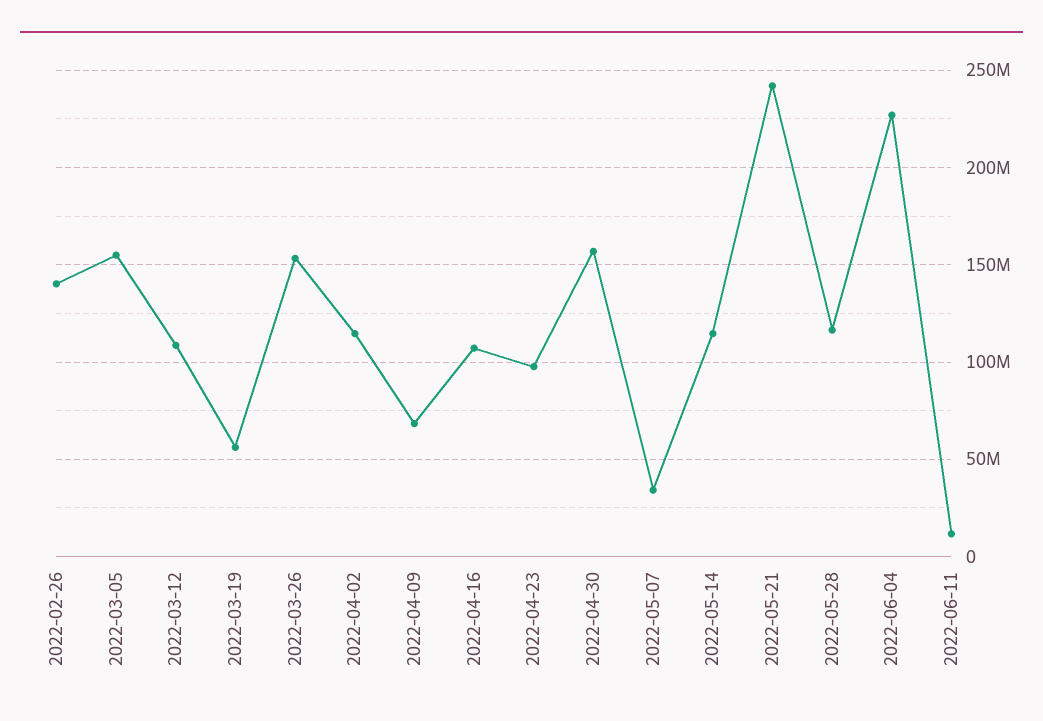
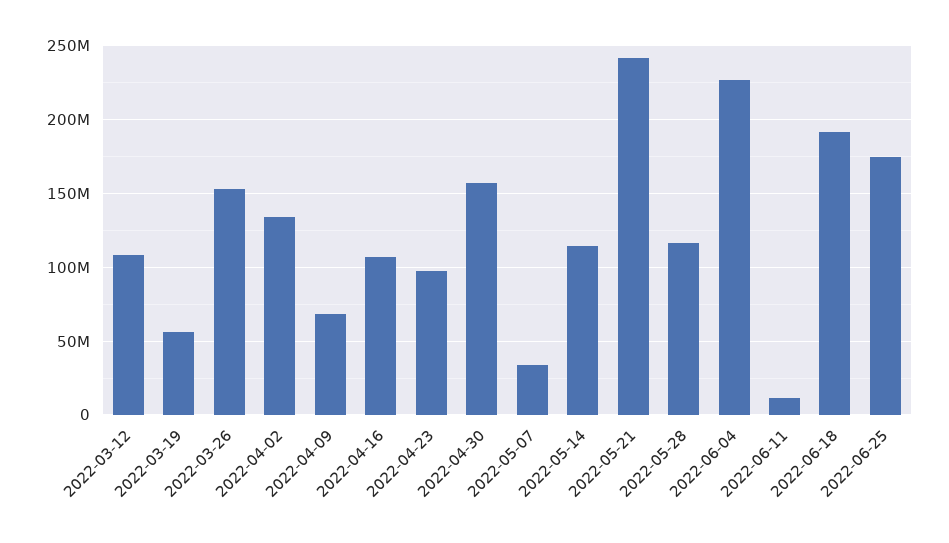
2022-02-26: 140000000 -> none
2022-03-05: 155000000 -> none
2022-04-02: 115000000 -> 135000000
2022-06-18: none -> 190000000
2022-06-25: none -> 175000000

